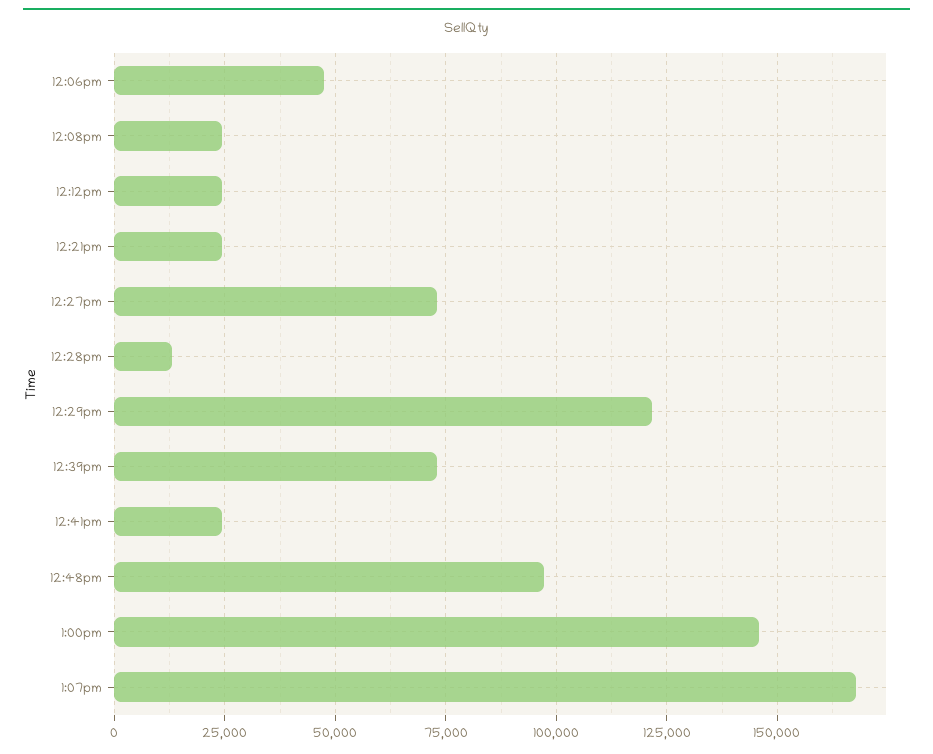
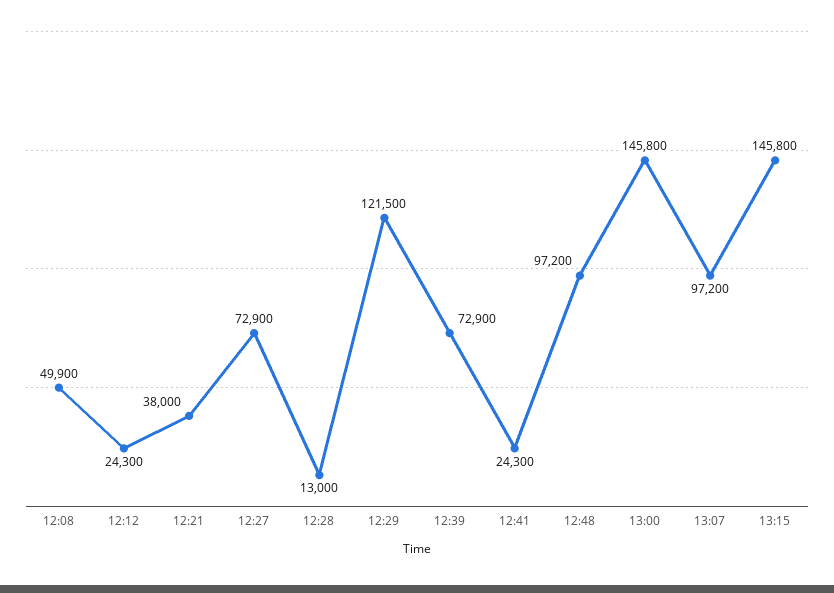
12:06pm: 47500 -> none
12:08pm: 25000 -> 49900
12:21pm: 25000 -> 38000
1:07pm: 167500 -> 97200
13:15: none -> 145800

